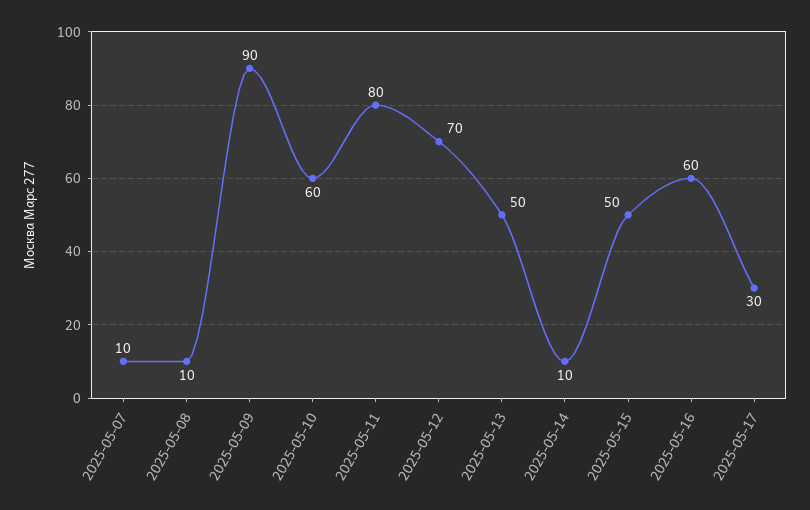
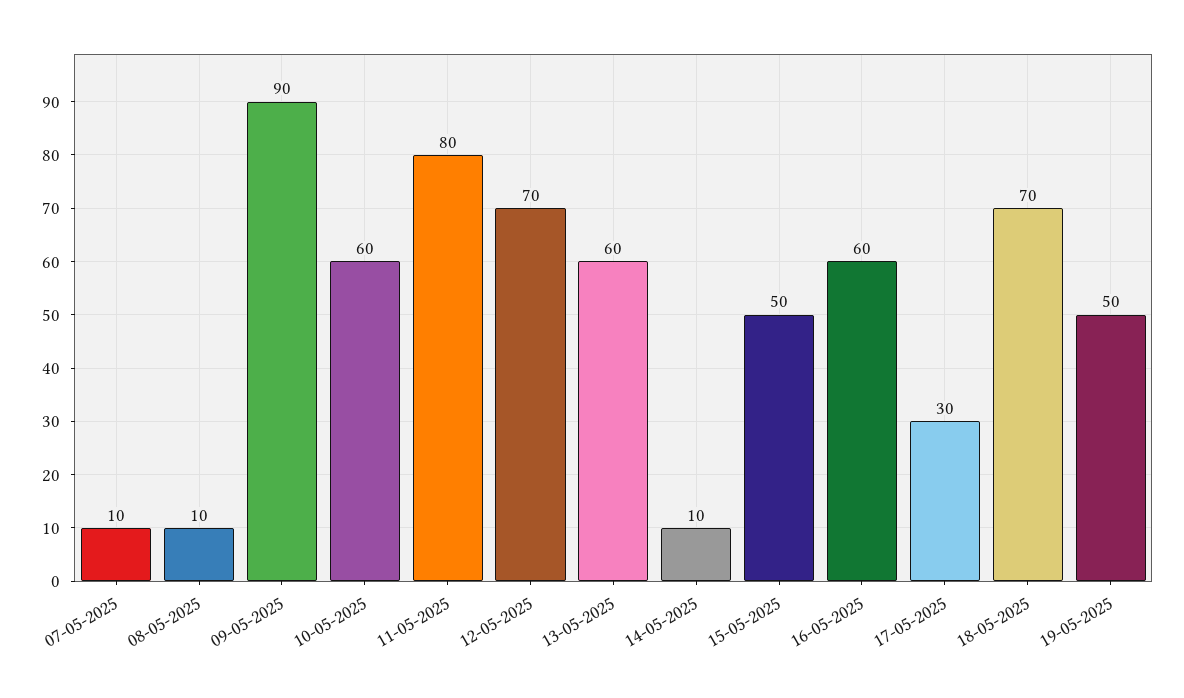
2025-05-13: 50 -> 60
18-05-2025: none -> 70
19-05-2025: none -> 50

